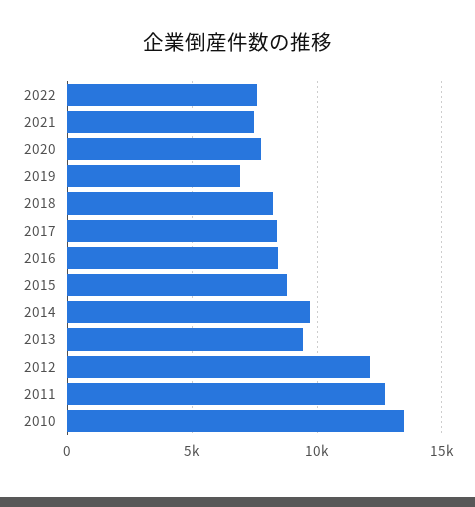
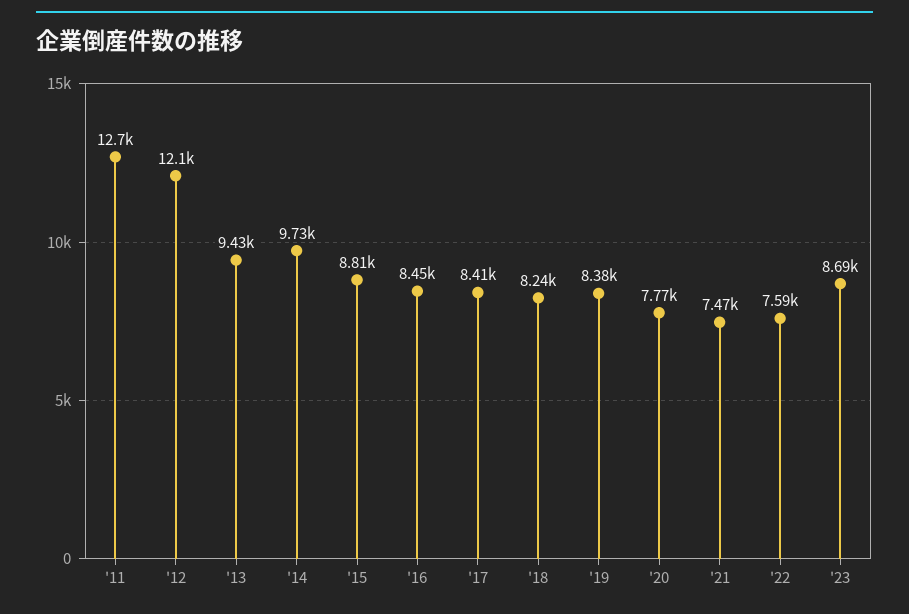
2019: 7000 -> 8380
2010: 13500 -> none
'23: none -> 8690

